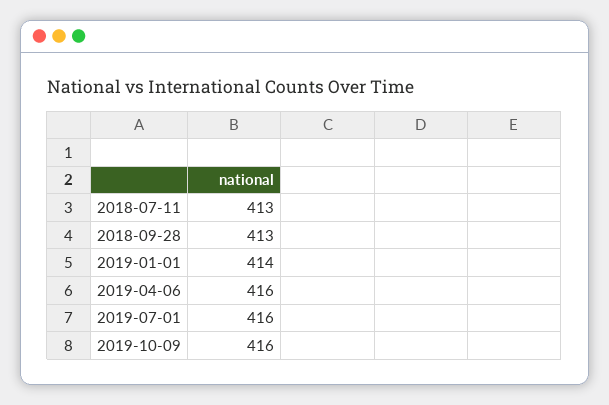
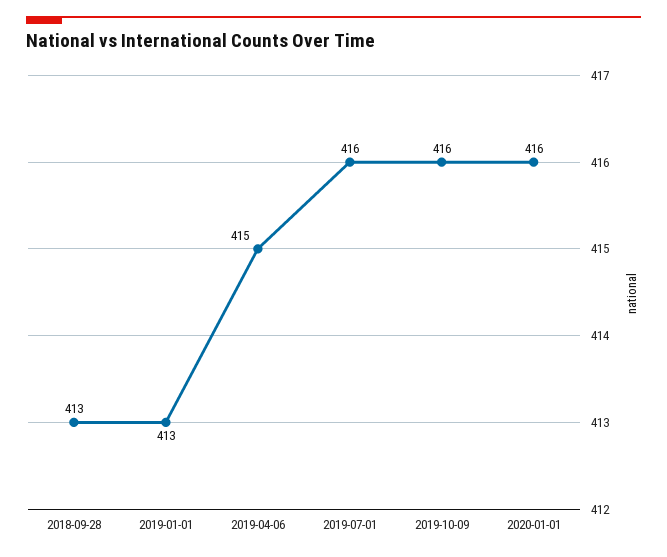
2018-07-11: 413 -> none
2019-01-01: 414 -> 413
2019-04-06: 416 -> 415
2020-01-01: none -> 416

